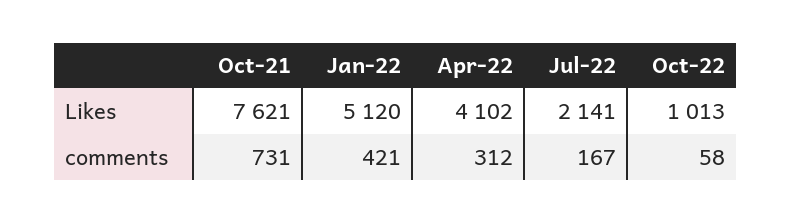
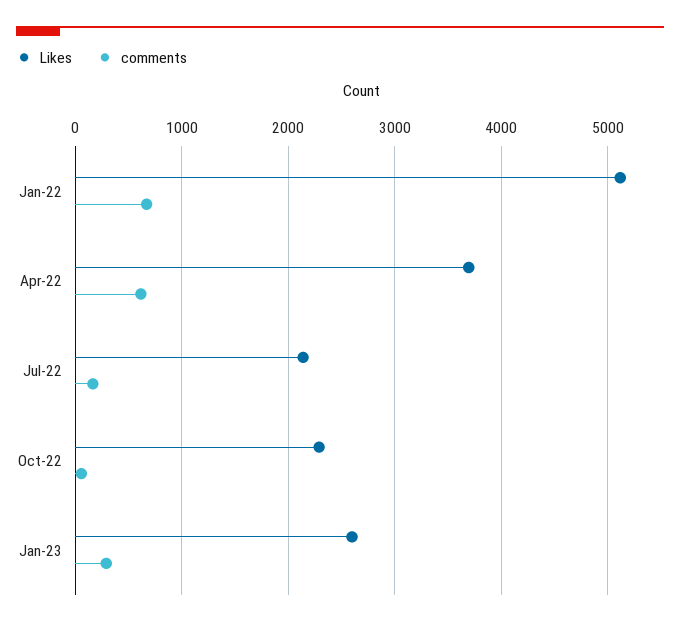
Likes, Oct-21: 7621 -> none
Likes, Apr-22: 4102 -> 3700
Likes, Oct-22: 1013 -> 2300
comments, Oct-21: 731 -> none
comments, Jan-22: 421 -> 700
comments, Apr-22: 312 -> 600
Likes, Jan-23: none -> 2600
comments, Jan-23: none -> 300

